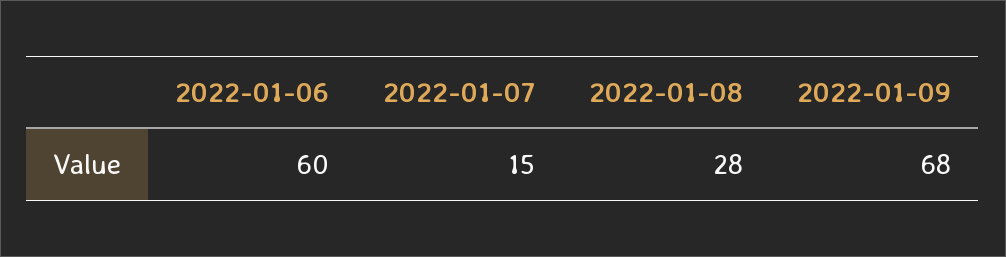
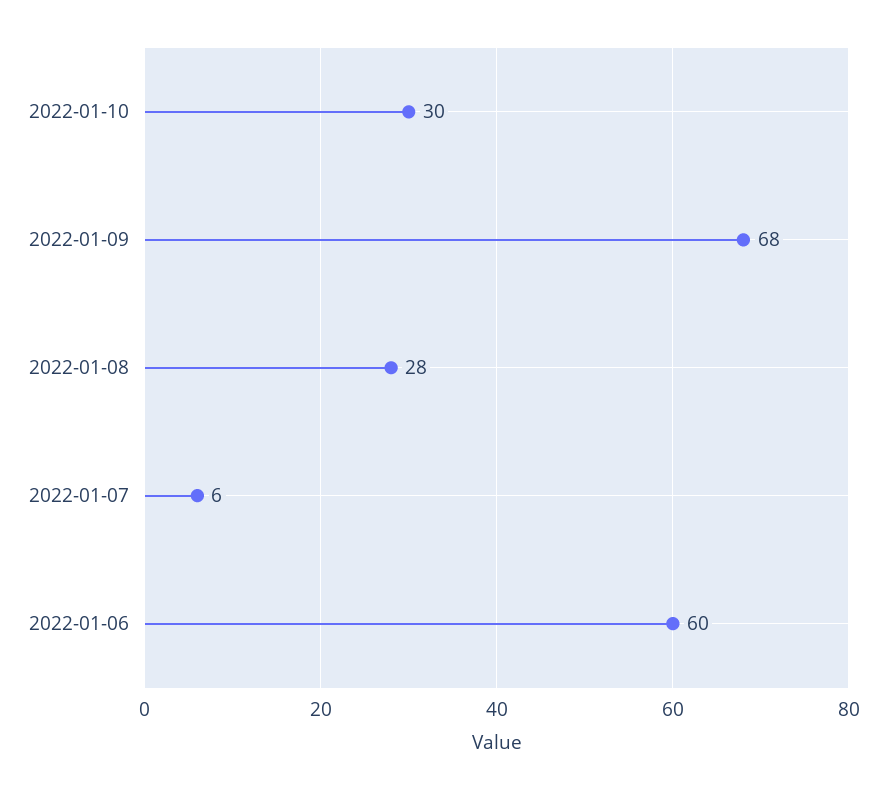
2022-01-07: 15 -> 6
2022-01-10: none -> 30

